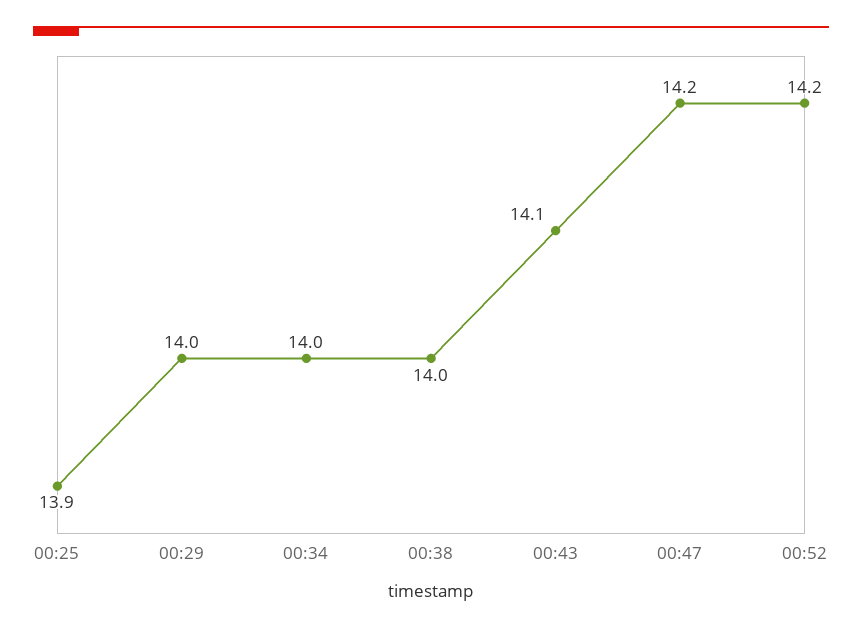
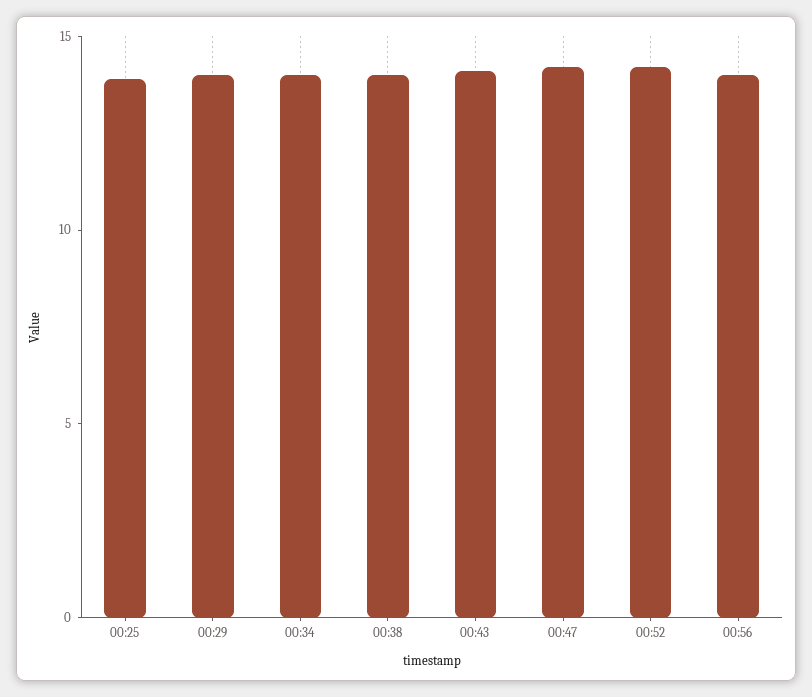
00:56: none -> 14

